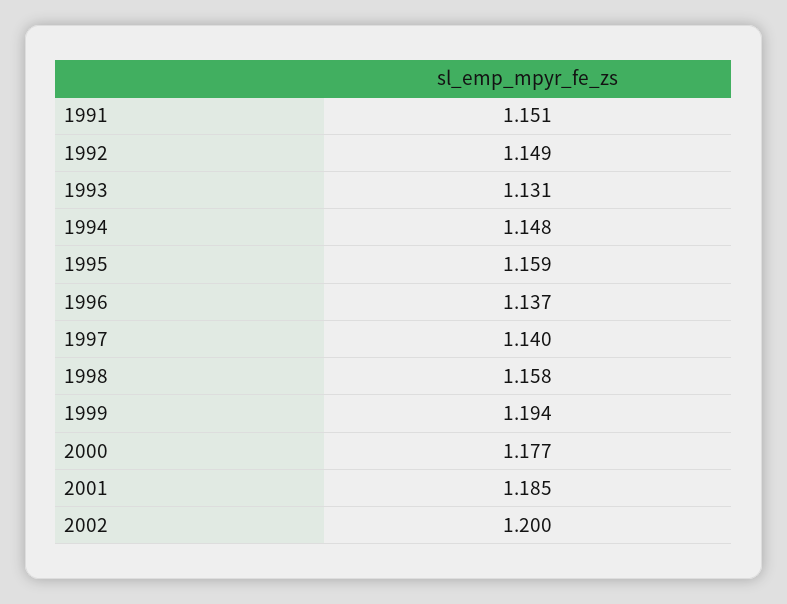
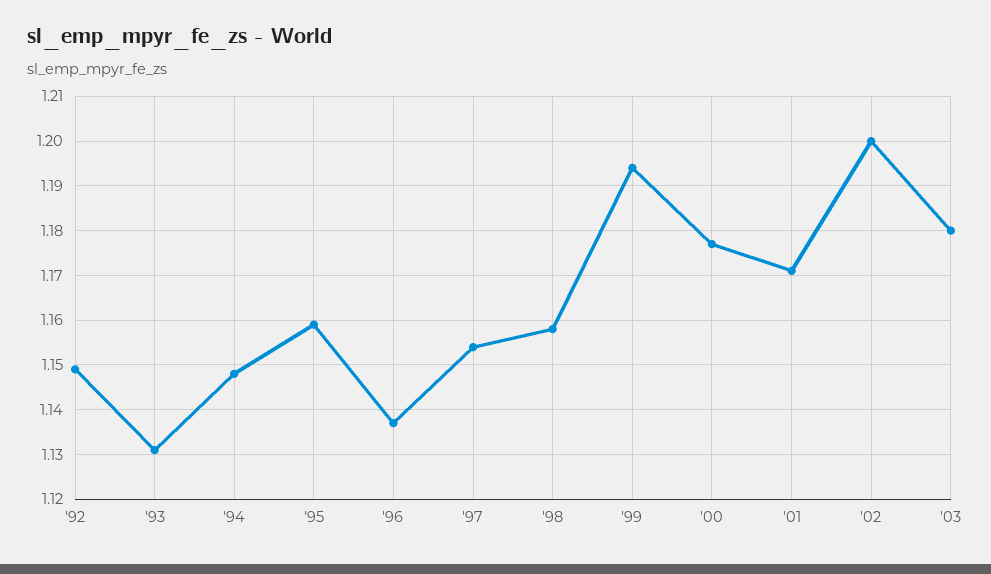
1991: 1.151 -> none
1997: 1.14 -> 1.155
2001: 1.185 -> 1.17
'03: none -> 1.18

